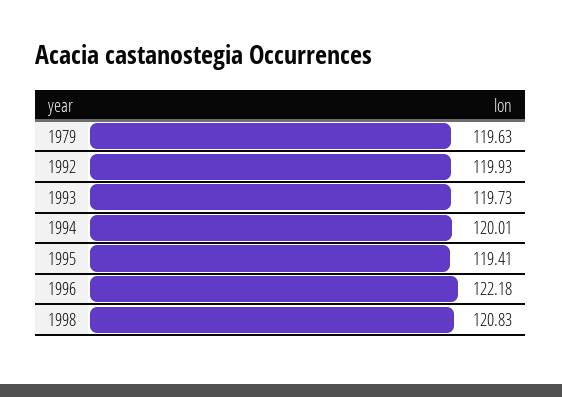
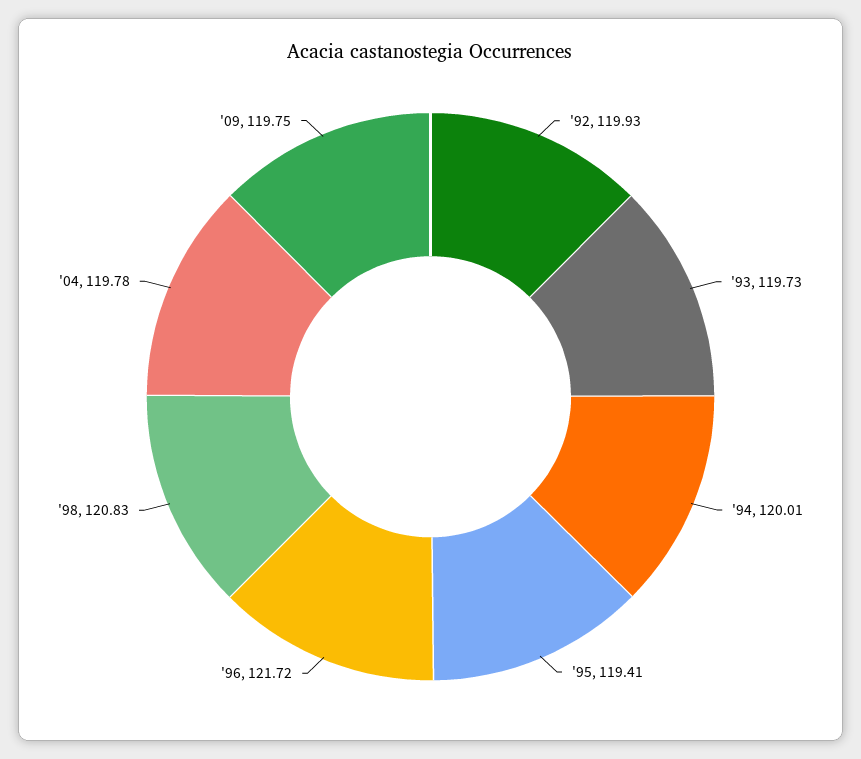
1979: 119.63 -> none
1996: 122.18 -> 121.72
'04: none -> 119.78
'09: none -> 119.75

